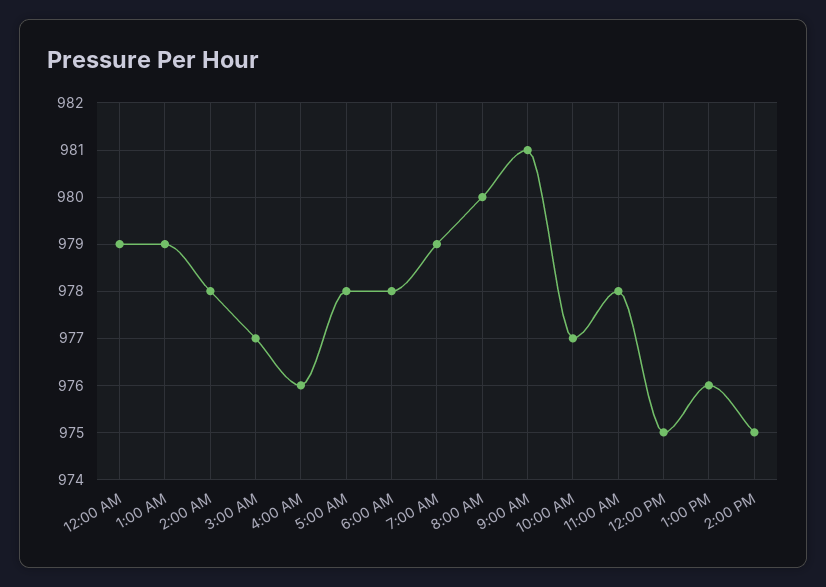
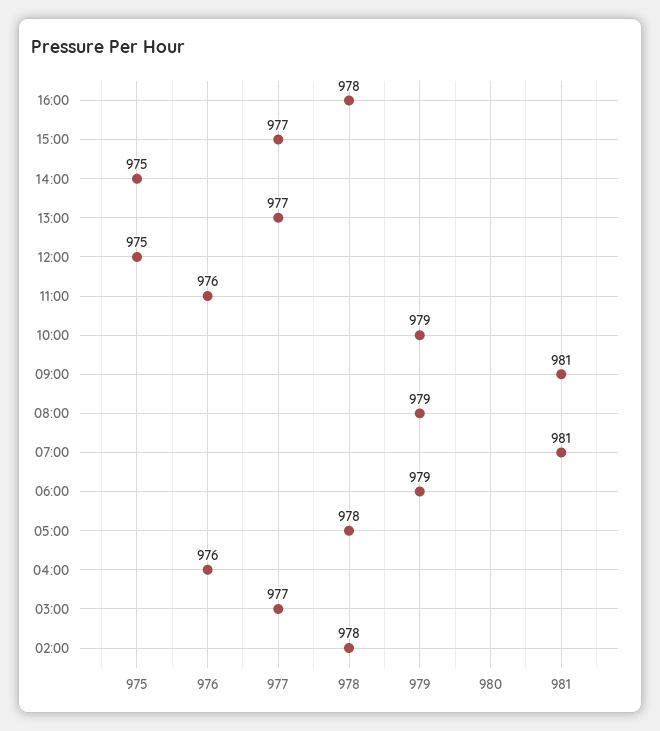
12:00 AM: 979 -> none
1:00 AM: 979 -> none
6:00 AM: 978 -> 979
7:00 AM: 979 -> 981
8:00 AM: 980 -> 979
10:00 AM: 977 -> 979
11:00 AM: 978 -> 976
1:00 PM: 976 -> 977
16:00: none -> 978
15:00: none -> 977

